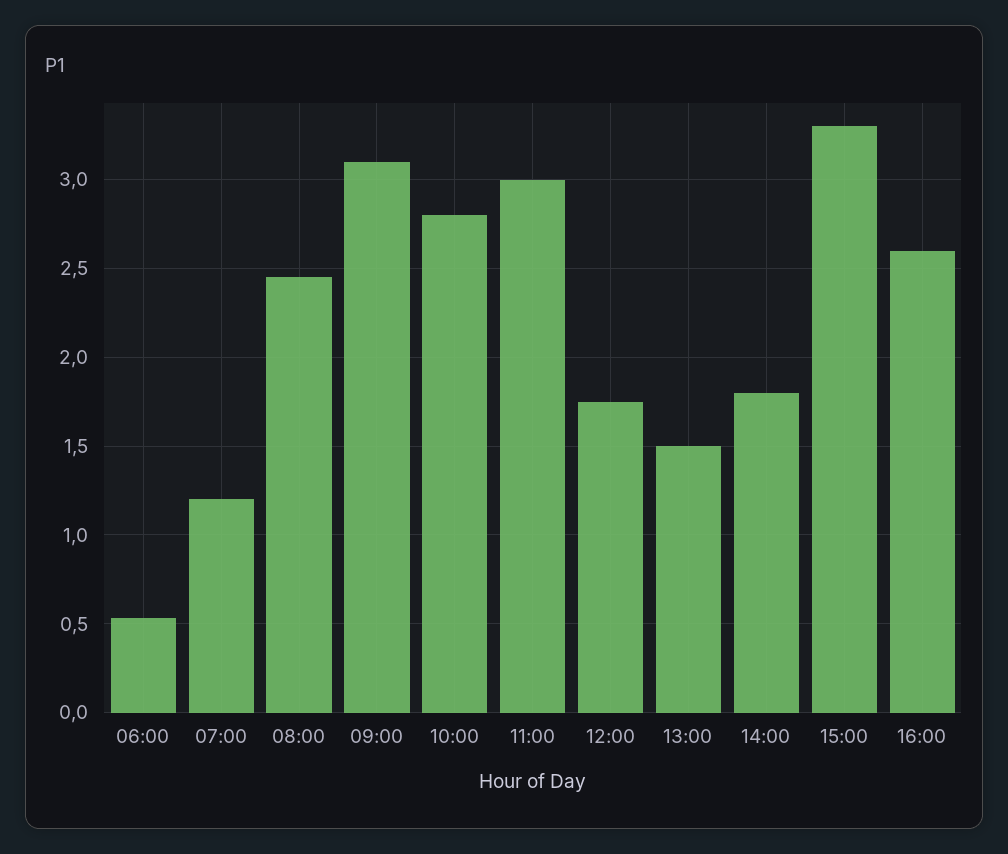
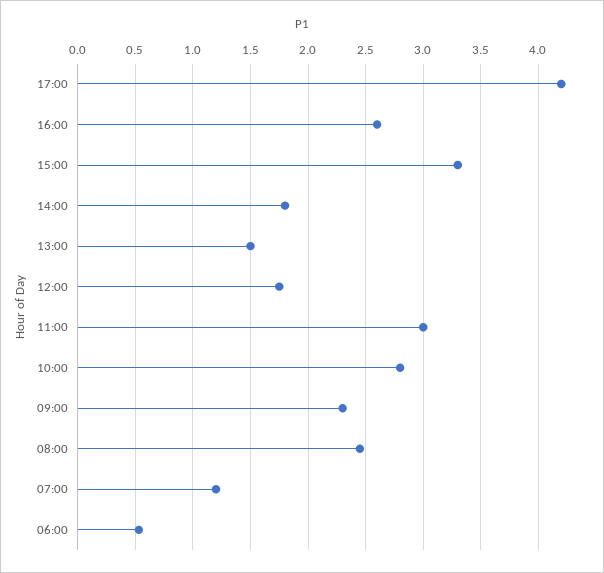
09:00: 3.1 -> 2.3
17:00: none -> 4.2

